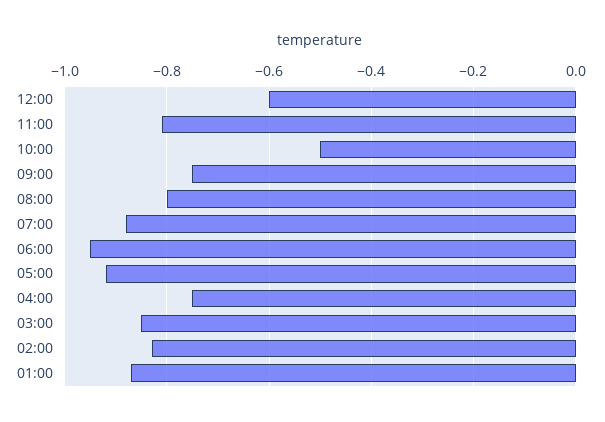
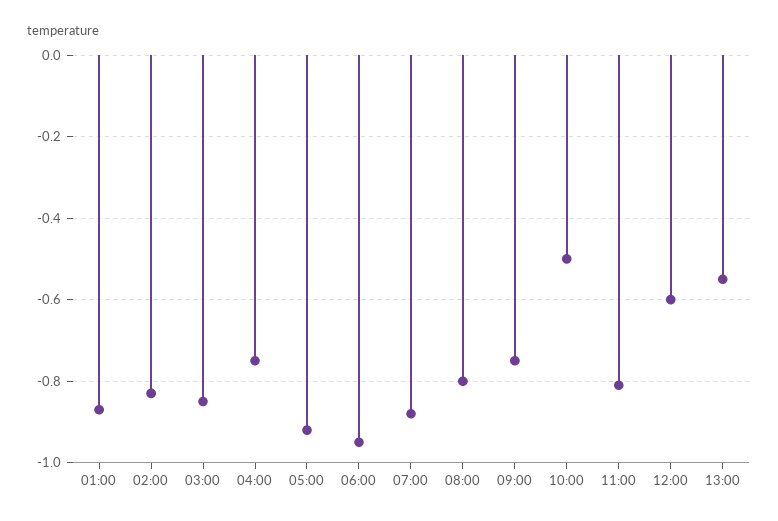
13:00: none -> -0.55

